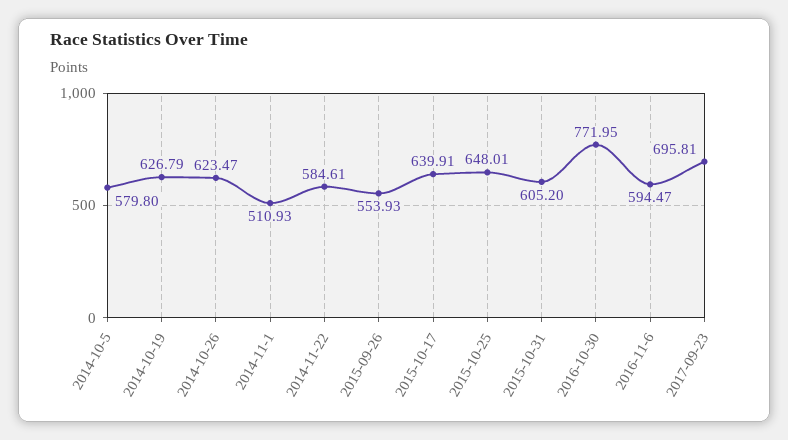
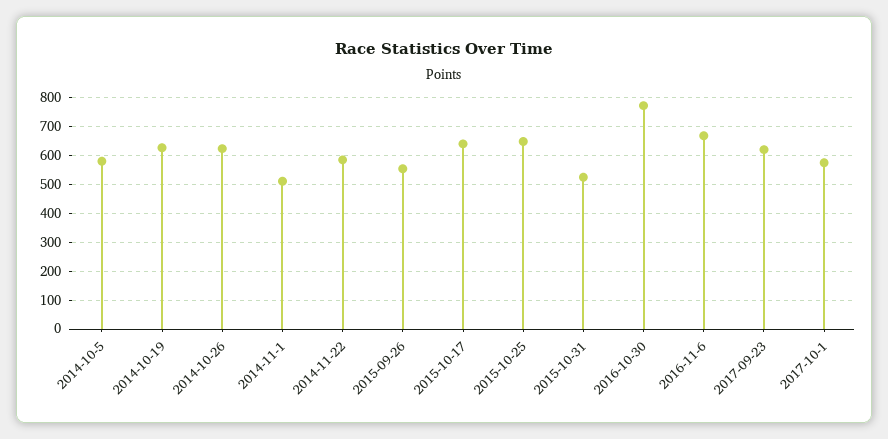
2015-10-31: 605.2 -> 525
2016-11-6: 594.47 -> 675
2017-09-23: 695.81 -> 625
2017-10-1: none -> 575

